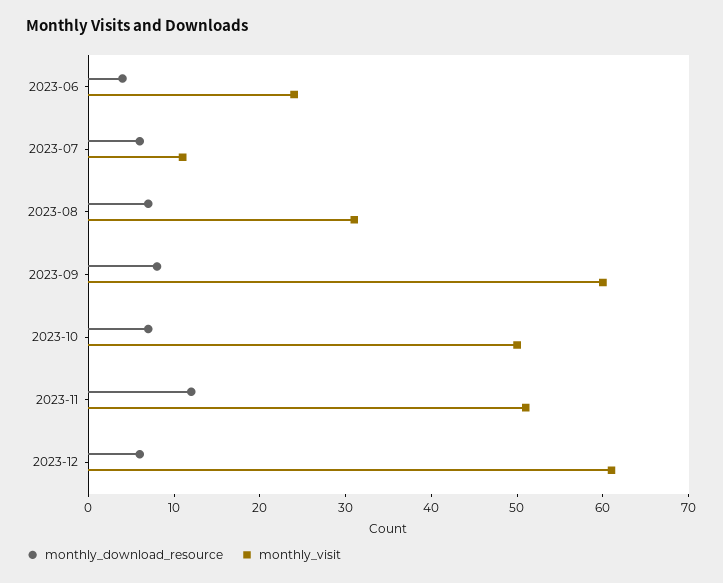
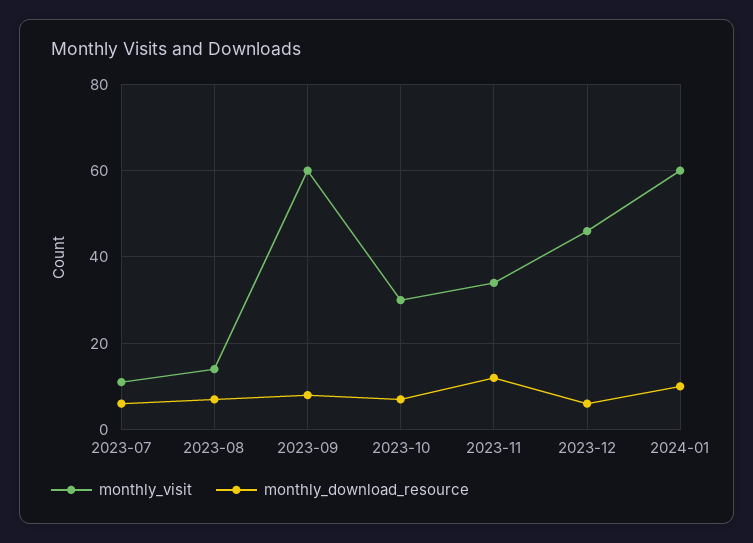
monthly_download_resource, 2023-06: 4 -> none
monthly_visit, 2023-06: 24 -> none
monthly_visit, 2023-08: 31 -> 15
monthly_visit, 2023-10: 50 -> 30
monthly_visit, 2023-11: 51 -> 35
monthly_visit, 2023-12: 61 -> 45
monthly_visit, 2024-01: none -> 60
monthly_download_resource, 2024-01: none -> 10

